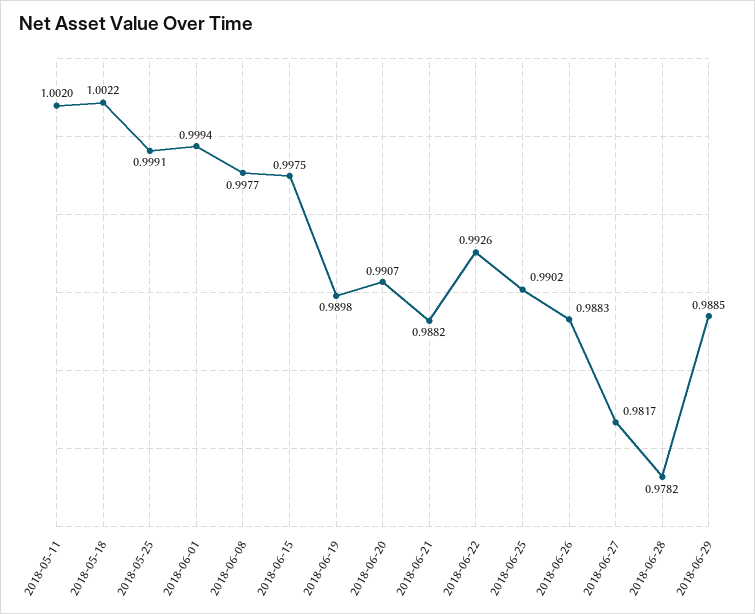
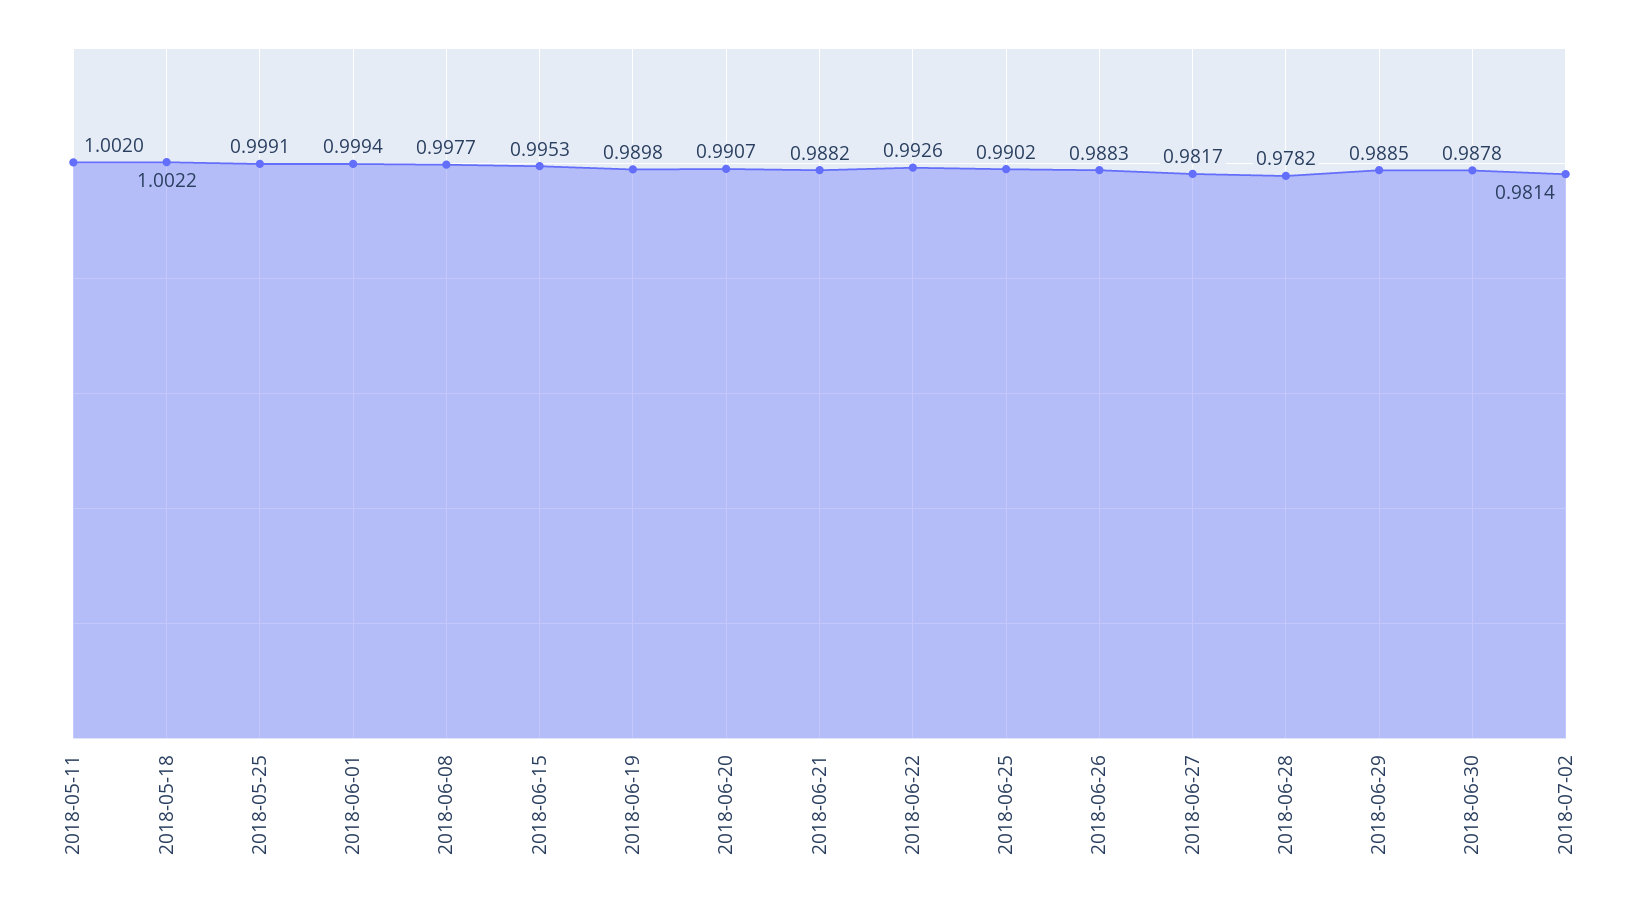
2018-06-15: 0.9975 -> 0.9953
2018-06-30: none -> 0.9878
2018-07-02: none -> 0.9814

